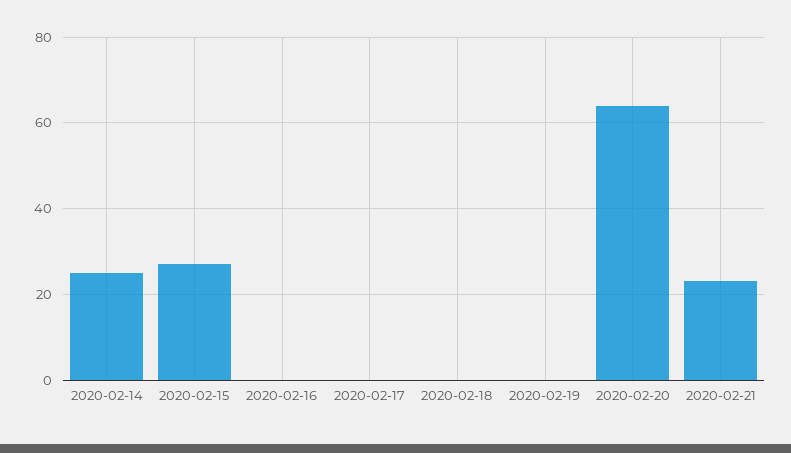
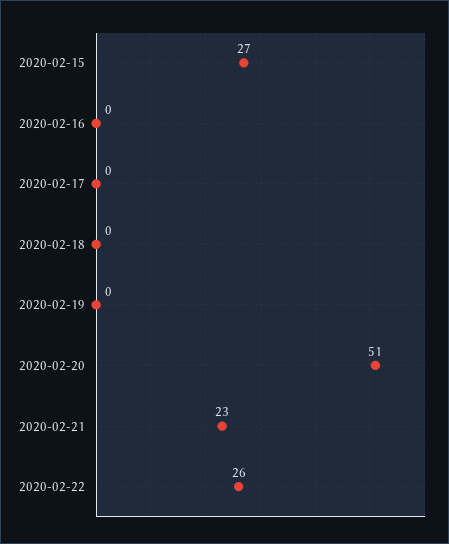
2020-02-14: 25 -> none
2020-02-20: 65 -> 51
2020-02-22: none -> 26

